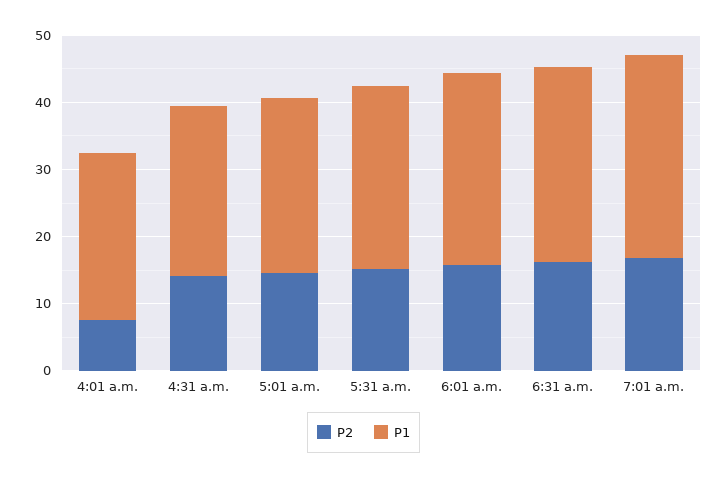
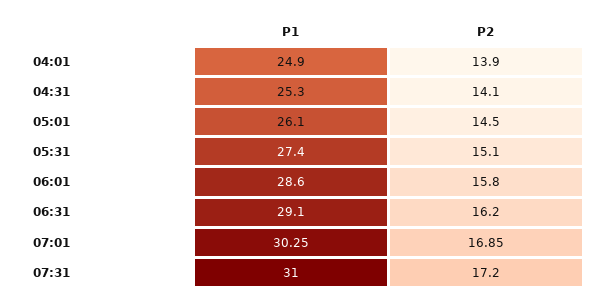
P2, 4:01 a.m.: 8 -> 13.9
P1, 07:31: none -> 31
P2, 07:31: none -> 17.2

